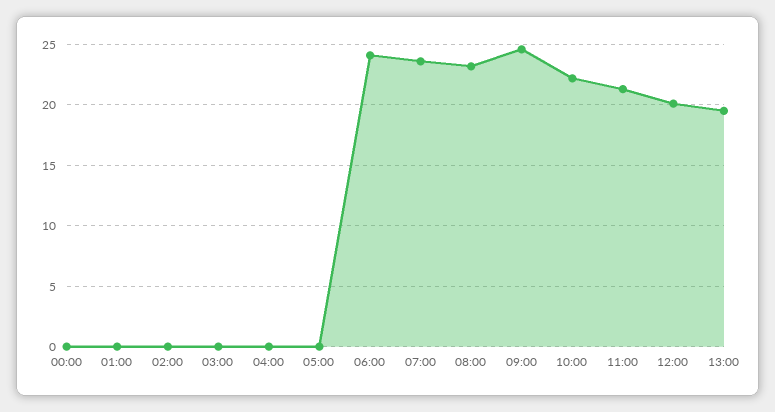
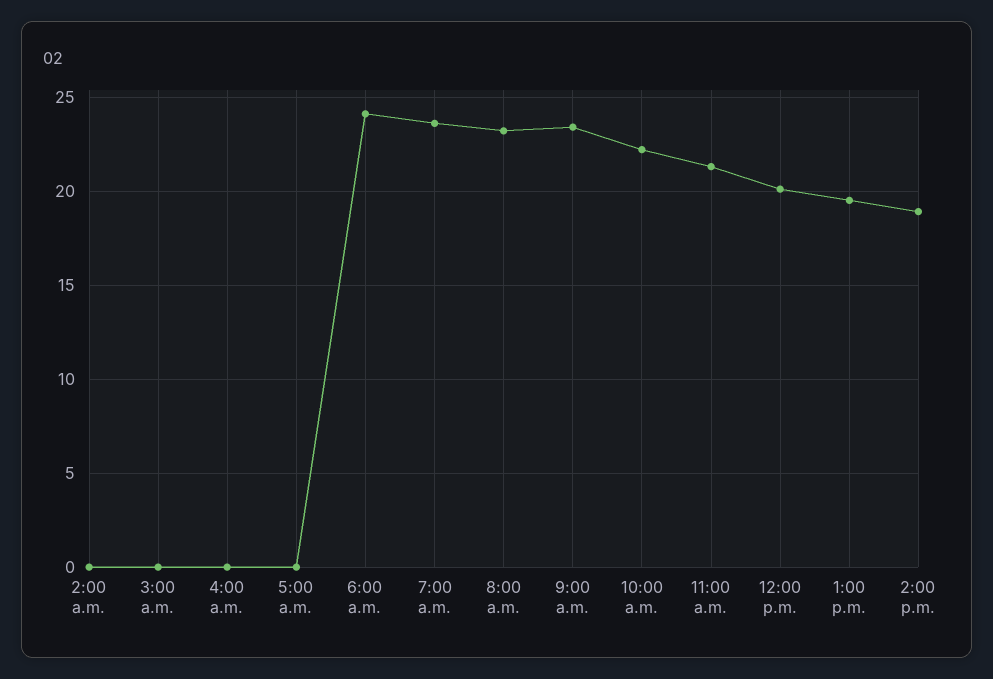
00:00: 0 -> none
01:00: 0 -> none
09:00: 24.5 -> 23.5
2:00 p.m.: none -> 19

